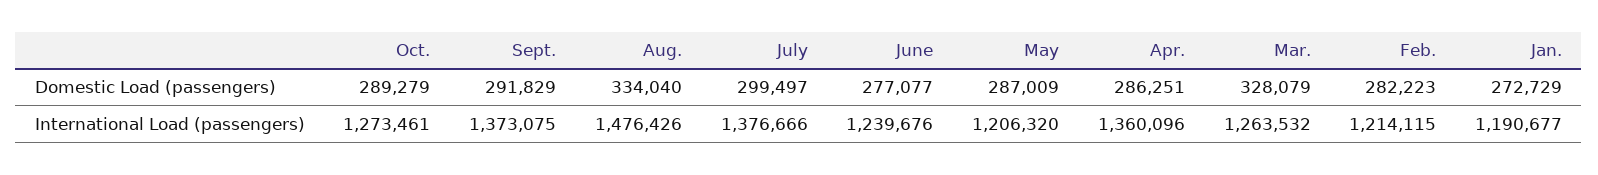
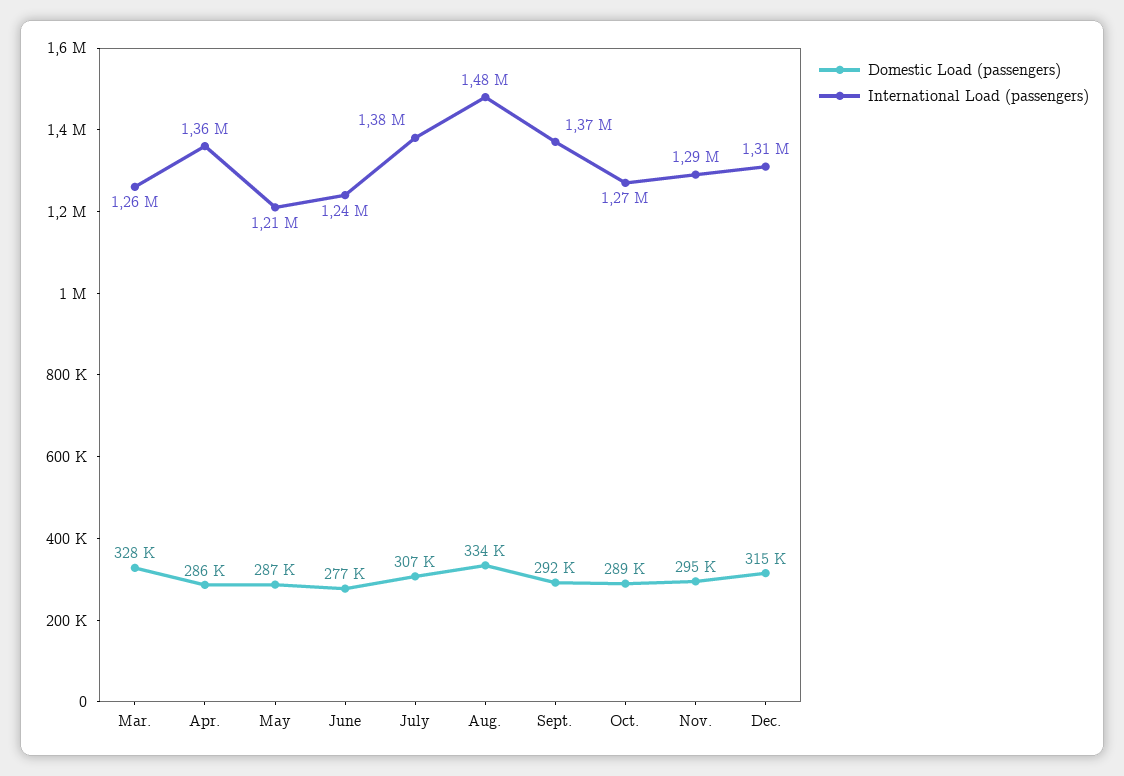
Domestic Load (passengers), July: 299497 -> 307000
Domestic Load (passengers), Feb.: 282223 -> none
Domestic Load (passengers), Jan.: 272729 -> none
International Load (passengers), Feb.: 1214115 -> none
International Load (passengers), Jan.: 1190677 -> none
Domestic Load (passengers), Nov.: none -> 295000
International Load (passengers), Nov.: none -> 1290000
Domestic Load (passengers), Dec.: none -> 315000
International Load (passengers), Dec.: none -> 1310000

